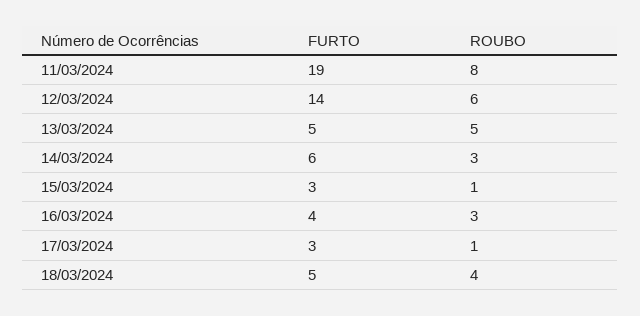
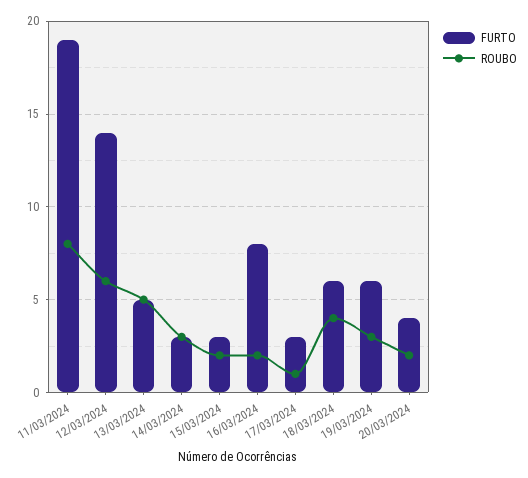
FURTO, 14/03/2024: 6 -> 3
ROUBO, 15/03/2024: 1 -> 2
FURTO, 16/03/2024: 4 -> 8
ROUBO, 16/03/2024: 3 -> 2
FURTO, 18/03/2024: 5 -> 6
FURTO, 19/03/2024: none -> 6
ROUBO, 19/03/2024: none -> 3
FURTO, 20/03/2024: none -> 4
ROUBO, 20/03/2024: none -> 2

